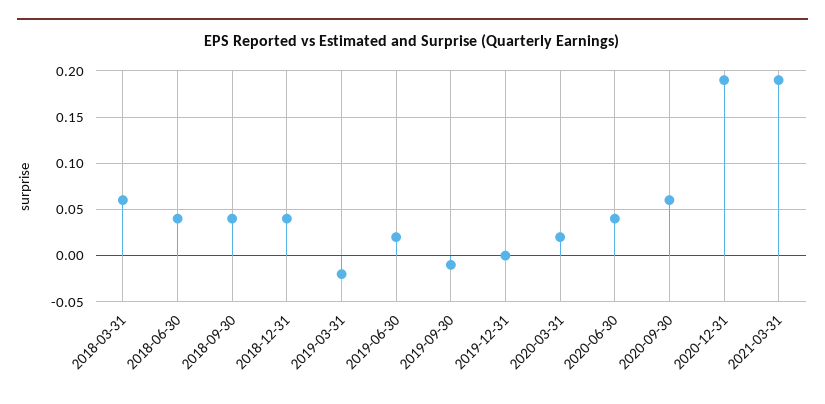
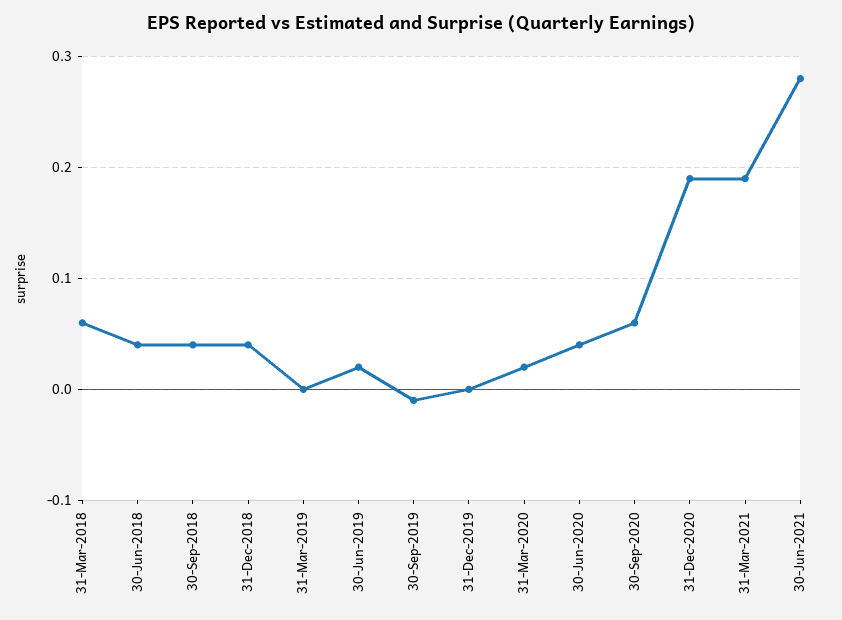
2019-03-31: -0.02 -> 0
30-Jun-2021: none -> 0.28

